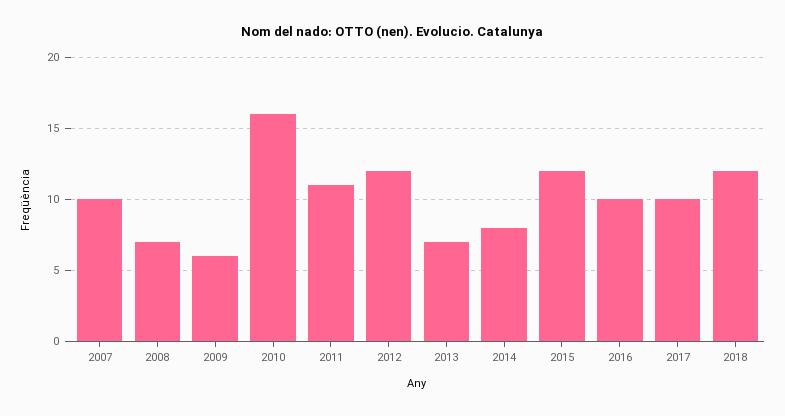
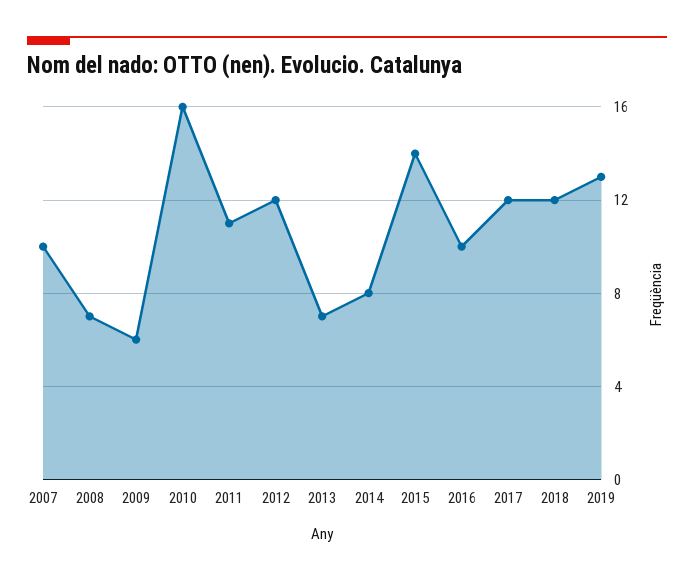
2015: 12 -> 14
2017: 10 -> 12
2019: none -> 13

